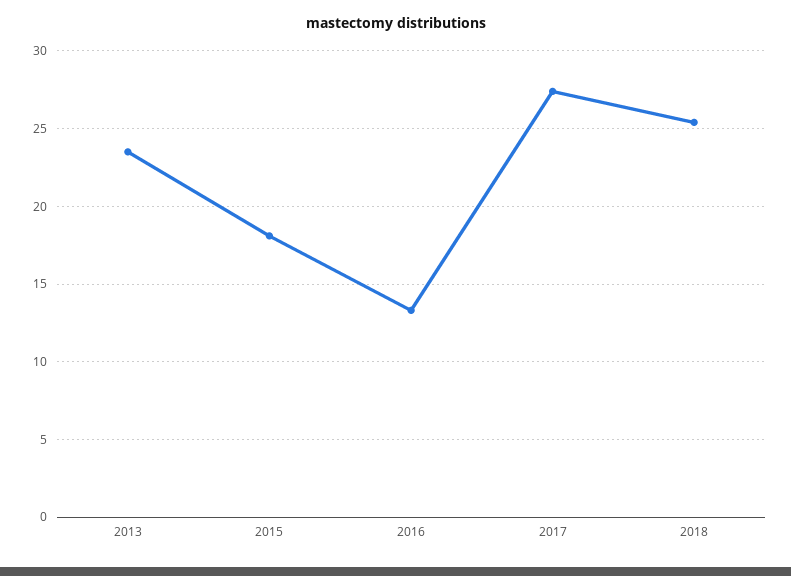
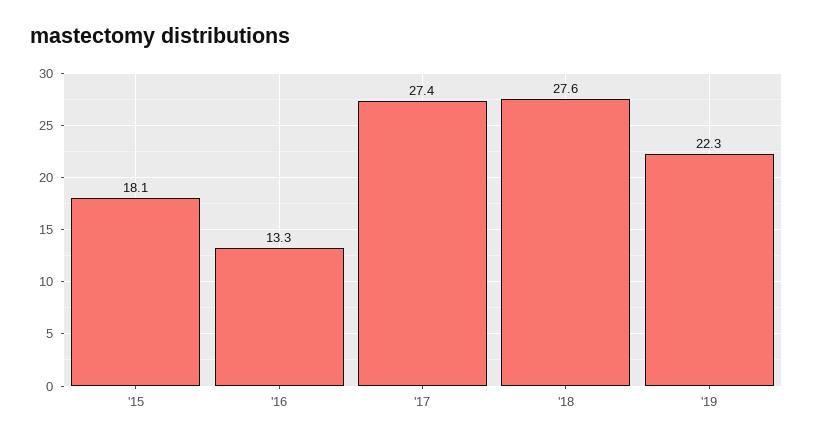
2013: 23.5 -> none
2018: 25.5 -> 27.6
'19: none -> 22.3

